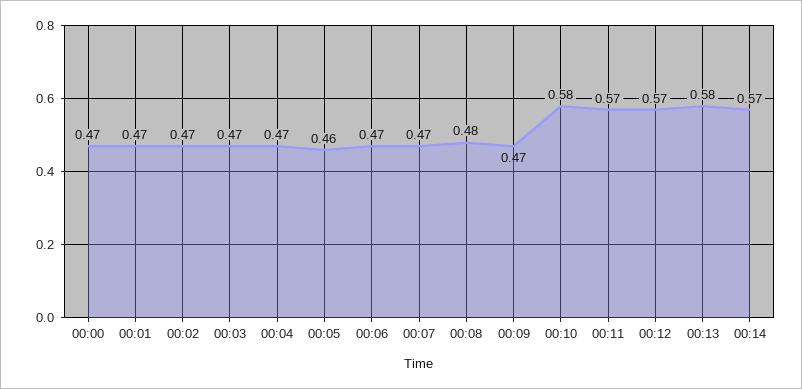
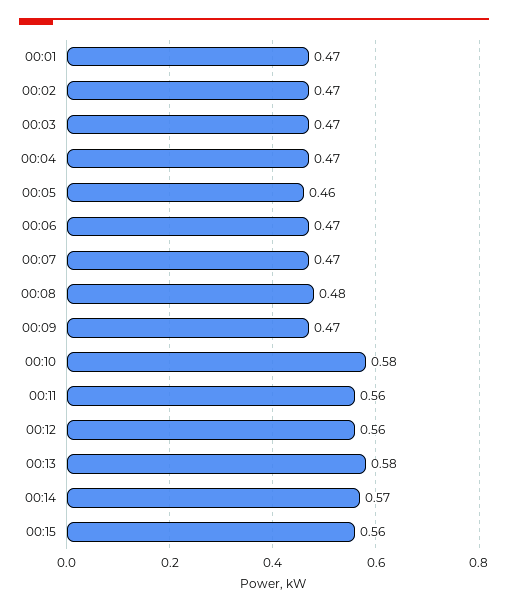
00:00: 0.47 -> none
00:11: 0.57 -> 0.56
00:12: 0.57 -> 0.56
00:15: none -> 0.56

